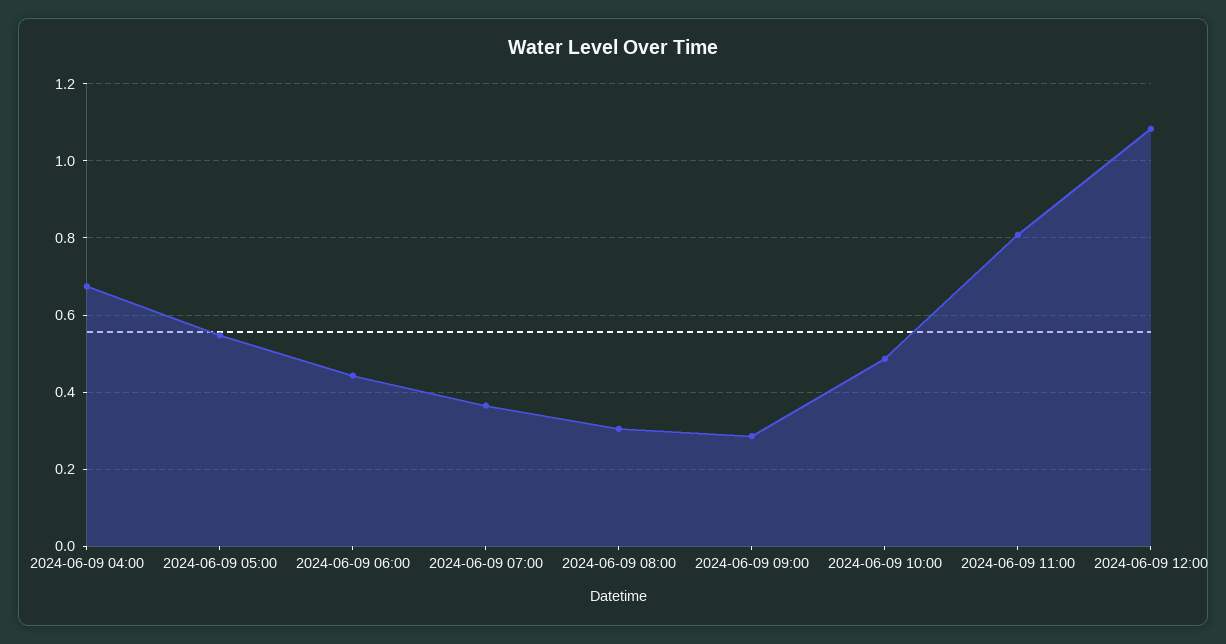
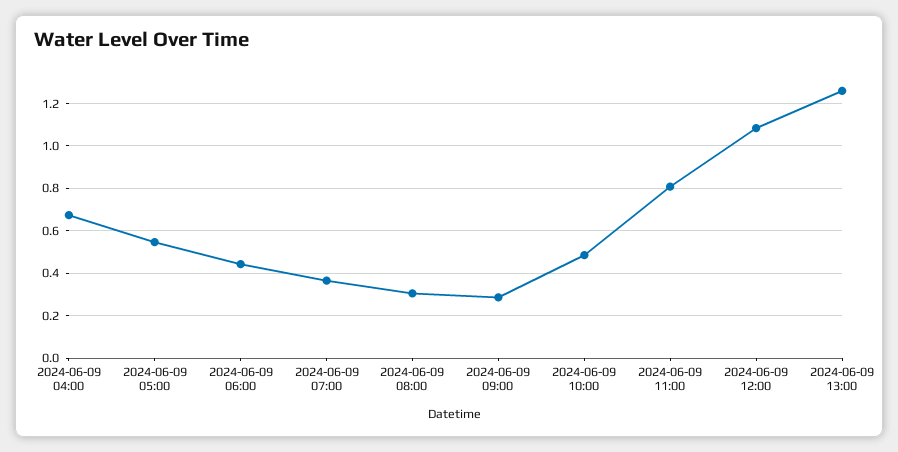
2024-06-09 13:00: none -> 1.25

